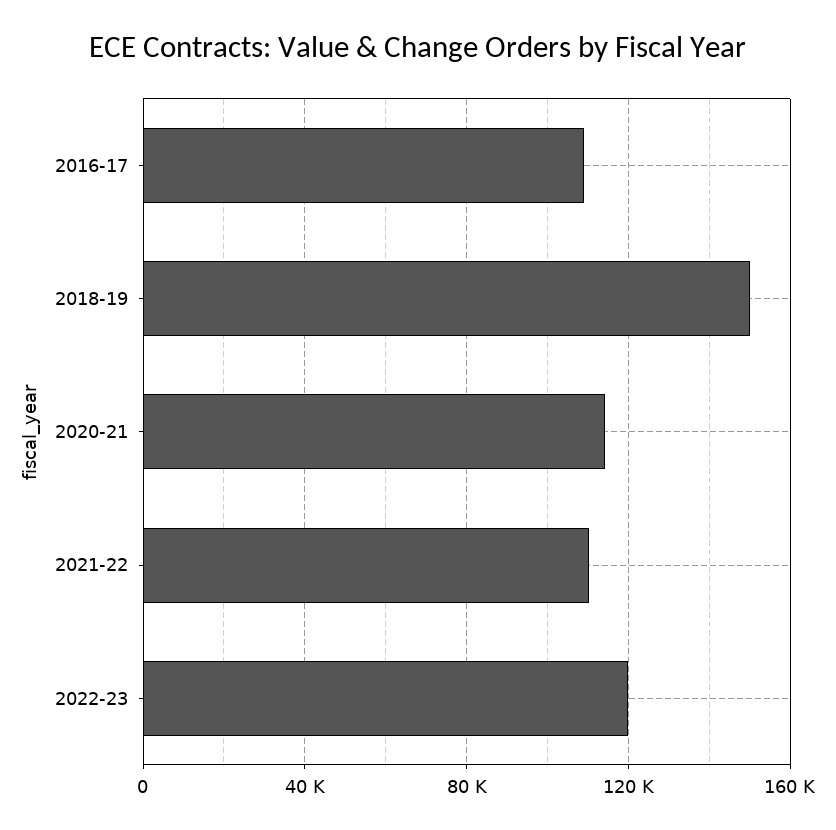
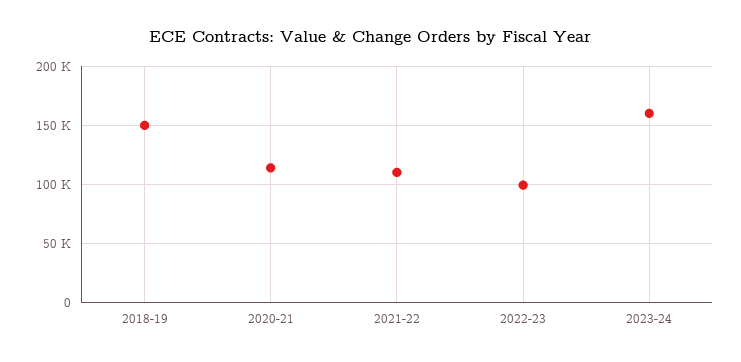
2016-17: 110000 -> none
2022-23: 120000 -> 100000
2023-24: none -> 160000

